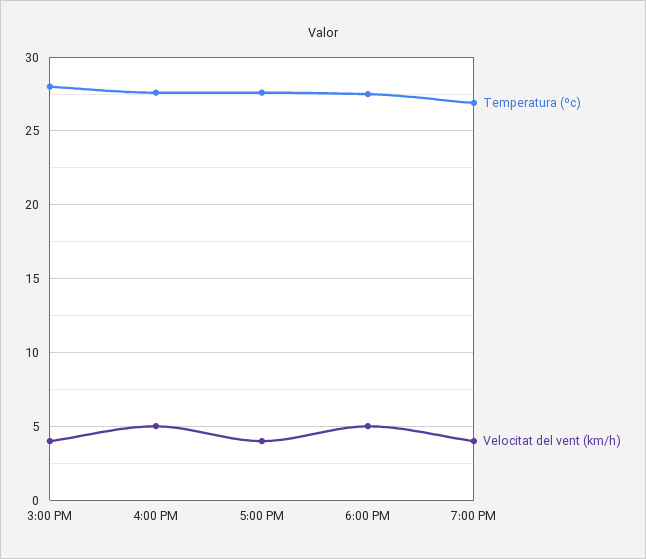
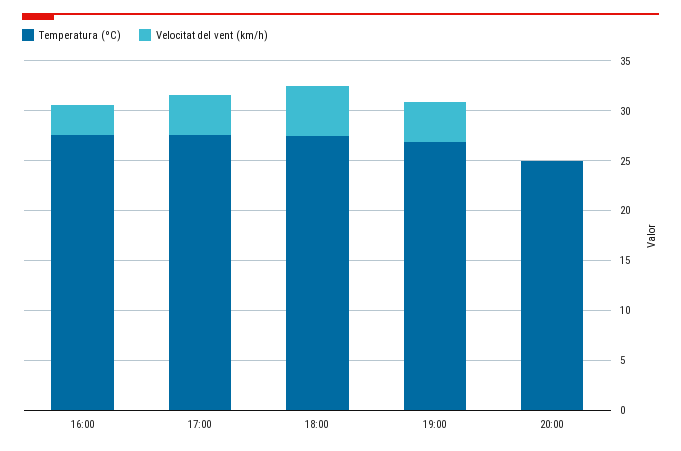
Temperatura (ºc), 3:00 PM: 28 -> none
Velocitat del vent (km/h), 3:00 PM: 4 -> none
Velocitat del vent (km/h), 4:00 PM: 5 -> 3
Temperatura (ºc), 20:00: none -> 25
Velocitat del vent (km/h), 20:00: none -> 0

